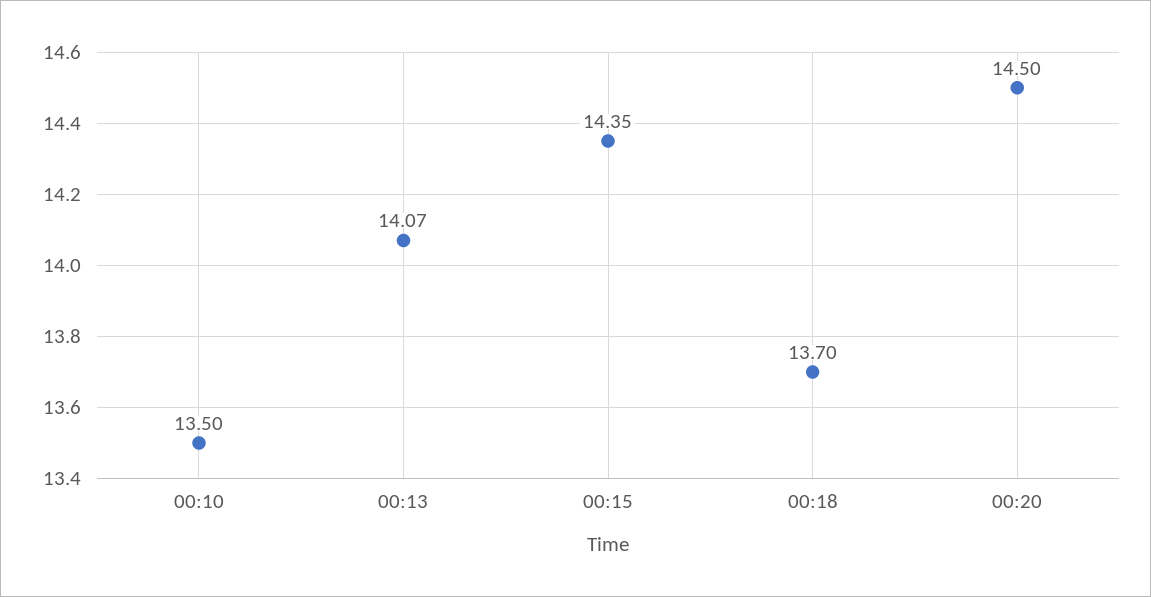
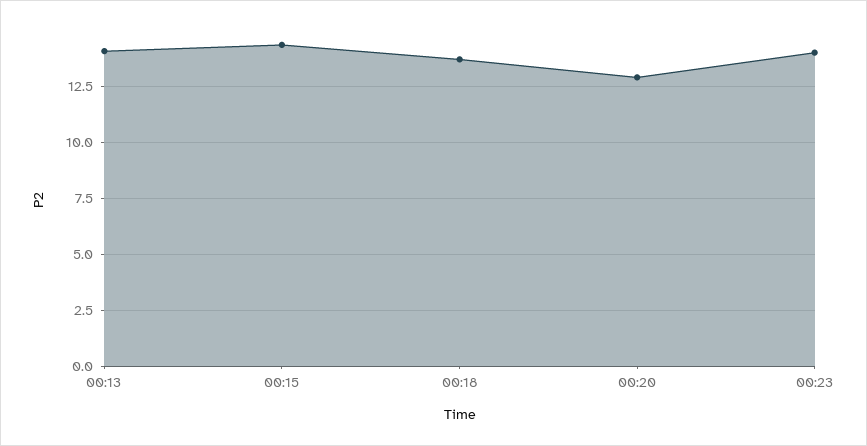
00:10: 13.5 -> none
00:20: 14.5 -> 13
00:23: none -> 14

